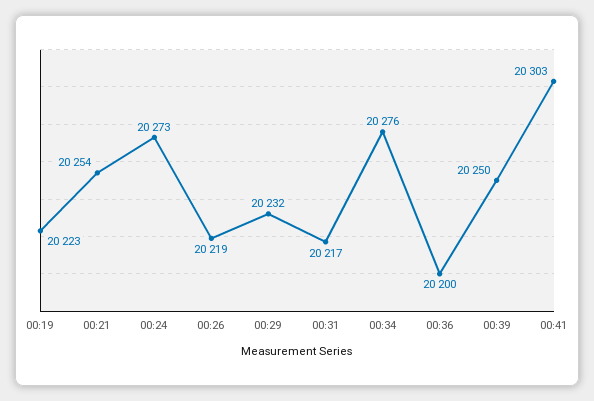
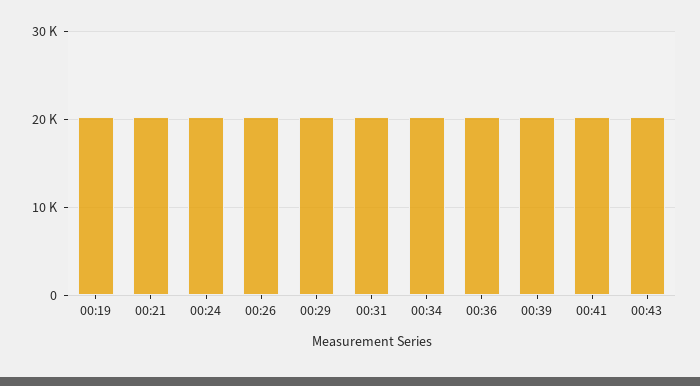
00:43: none -> 20000

